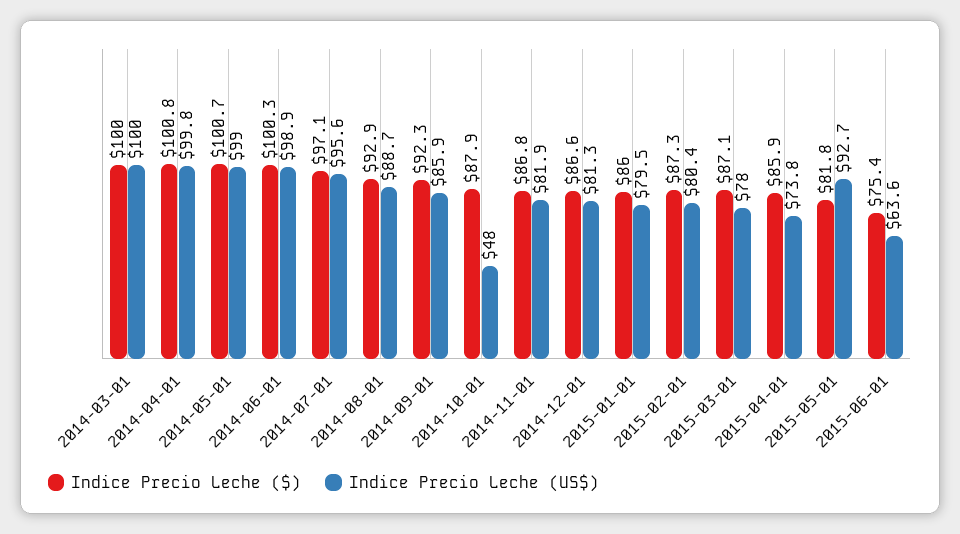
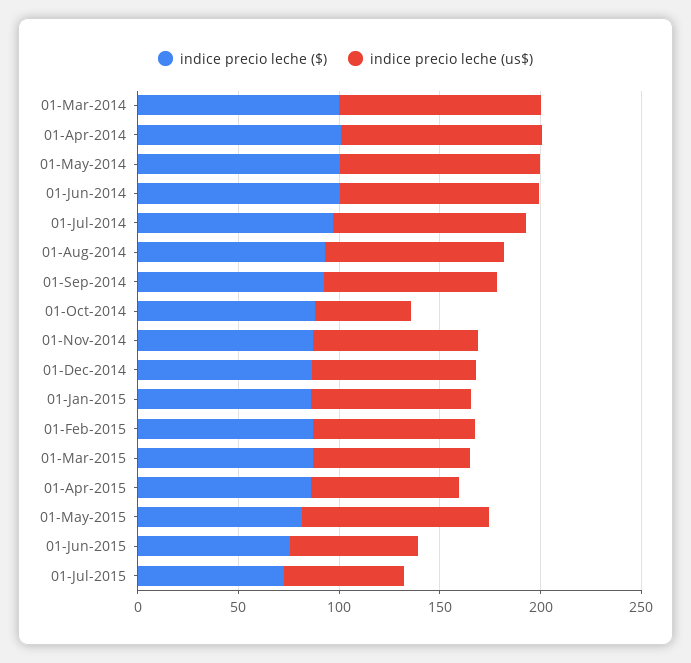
Indice Precio Leche ($), 01-Jul-2015: none -> 70
Indice Precio Leche (US$), 01-Jul-2015: none -> 60

